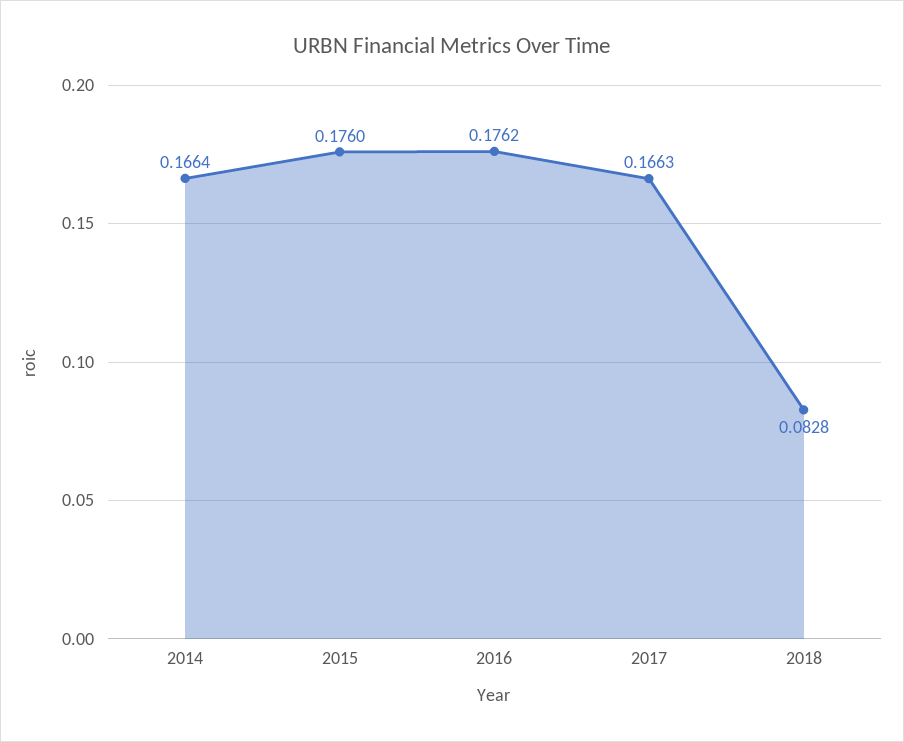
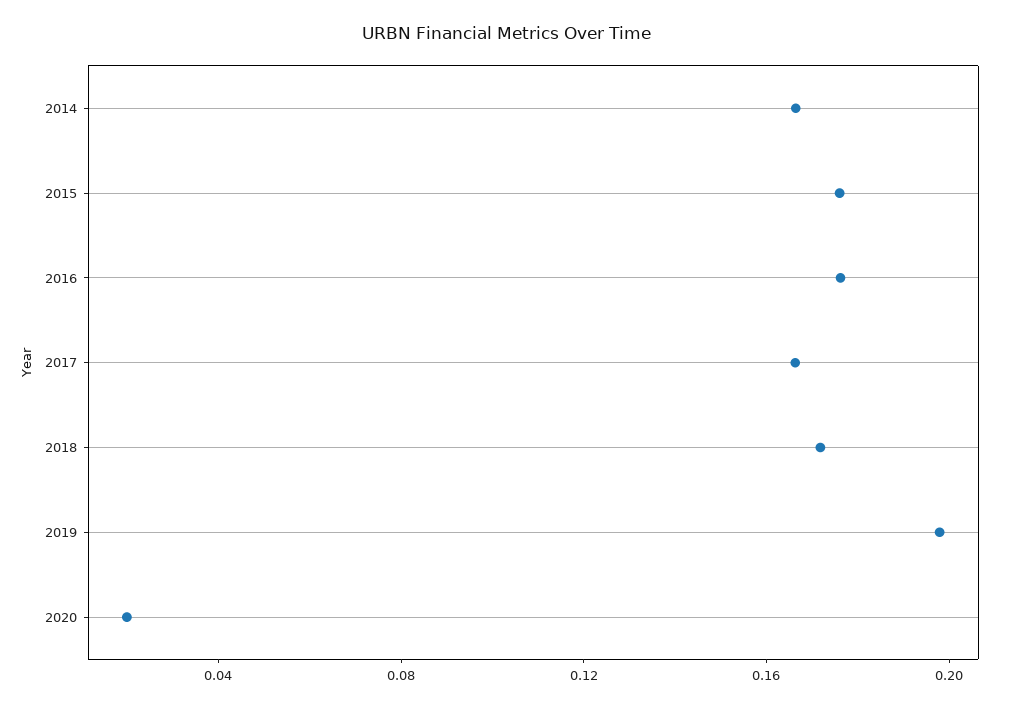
2018: 0.0828 -> 0.17
2019: none -> 0.2
2020: none -> 0.02

